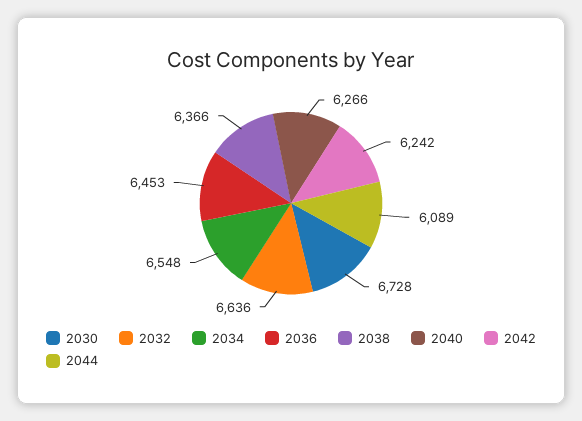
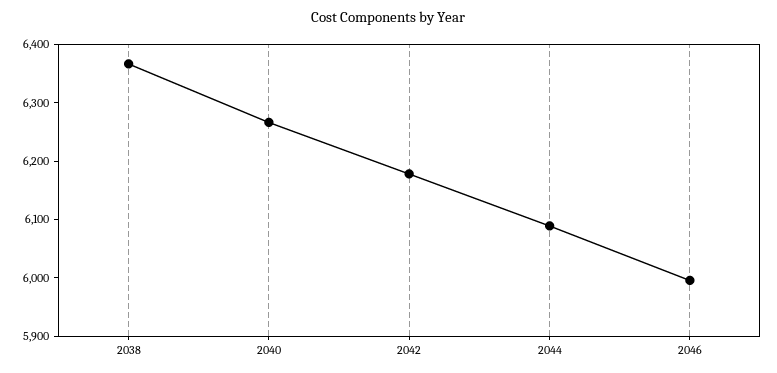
2030: 6728 -> none
2032: 6636 -> none
2034: 6548 -> none
2036: 6453 -> none
2042: 6242 -> 6180
2046: none -> 6000

